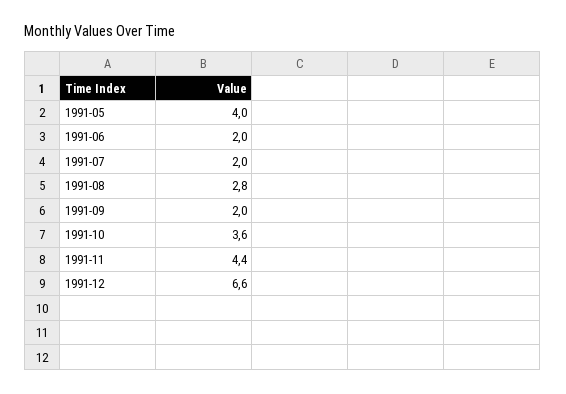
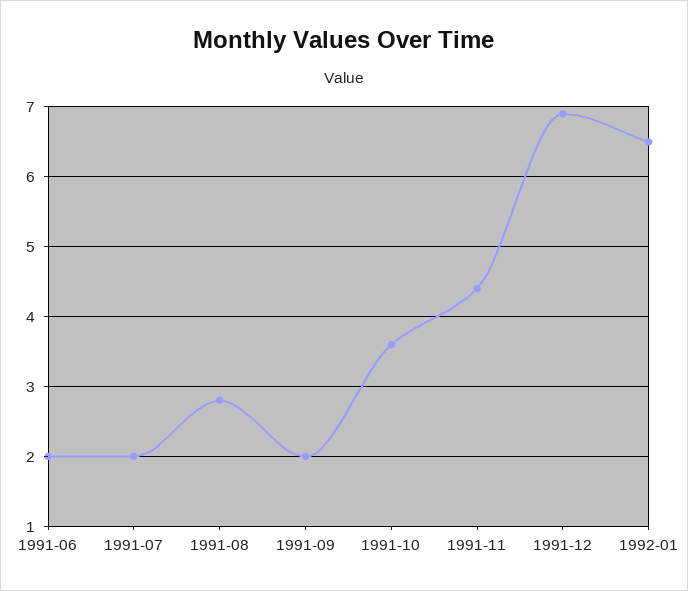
1991-05: 4 -> none
1991-12: 6.6 -> 6.9
1992-01: none -> 6.5

